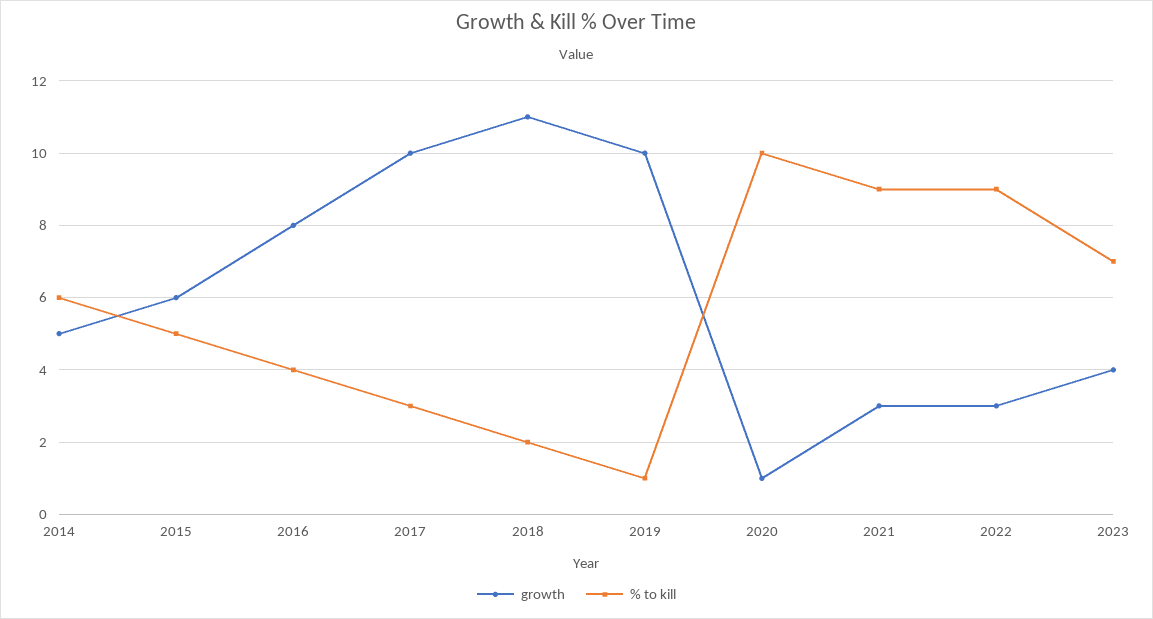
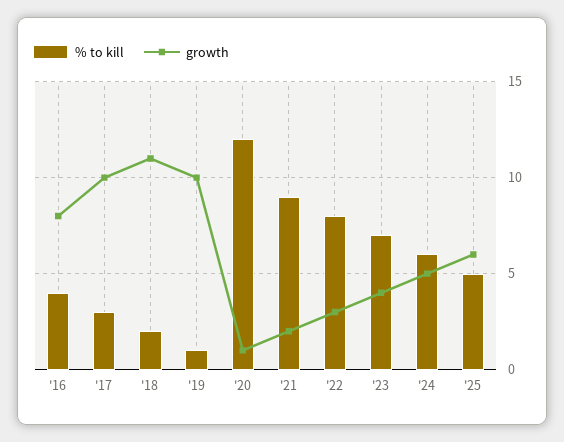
growth, 2014: 5 -> none
% to kill, 2014: 6 -> none
growth, 2015: 6 -> none
% to kill, 2015: 5 -> none
% to kill, 2020: 10 -> 12
growth, 2021: 3 -> 2
% to kill, 2022: 9 -> 8
% to kill, '24: none -> 6
growth, '24: none -> 5
% to kill, '25: none -> 5
growth, '25: none -> 6

